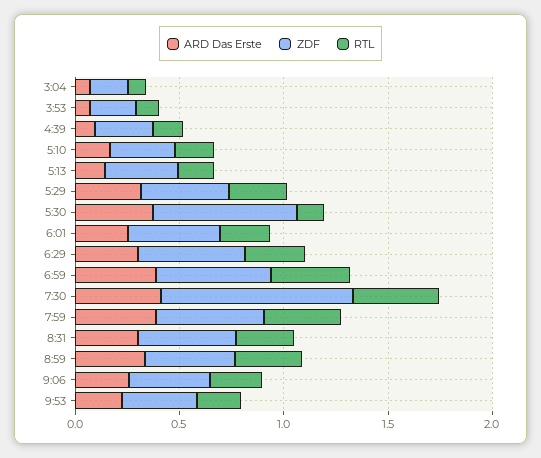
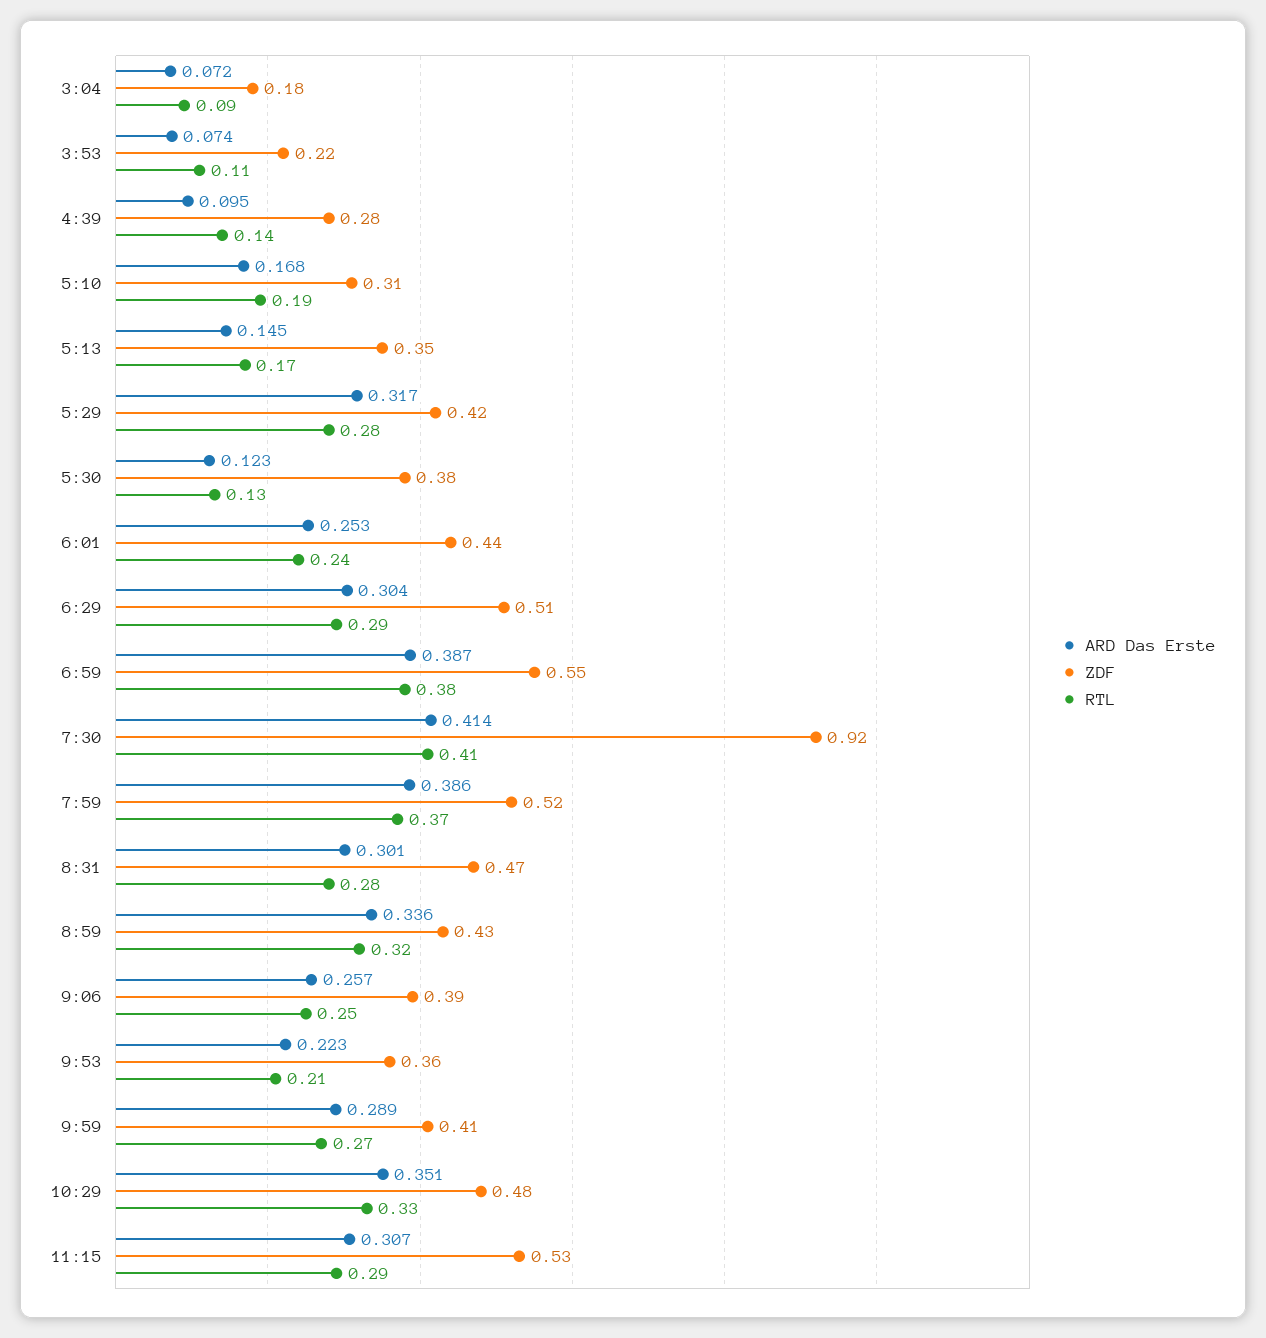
ARD Das Erste, 5:30: 0.4 -> 0.123
ZDF, 5:30: 0.7 -> 0.38
ARD Das Erste, 9:59: none -> 0.289
ZDF, 9:59: none -> 0.41
RTL, 9:59: none -> 0.27
ARD Das Erste, 10:29: none -> 0.351
ZDF, 10:29: none -> 0.48
RTL, 10:29: none -> 0.33
ARD Das Erste, 11:15: none -> 0.307
ZDF, 11:15: none -> 0.53
RTL, 11:15: none -> 0.29

